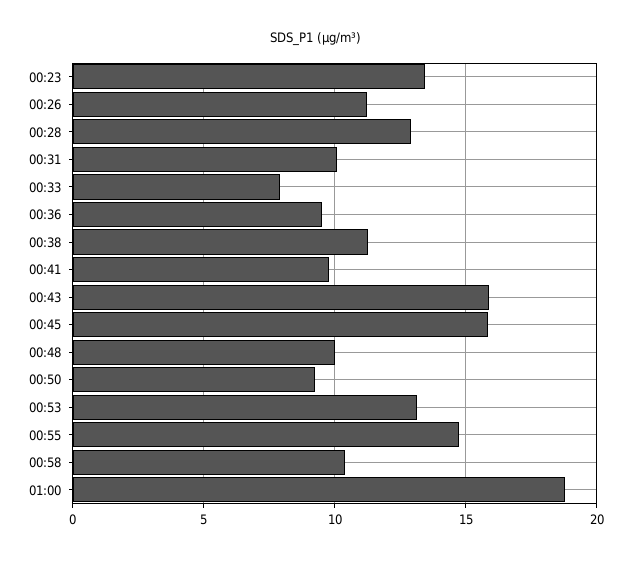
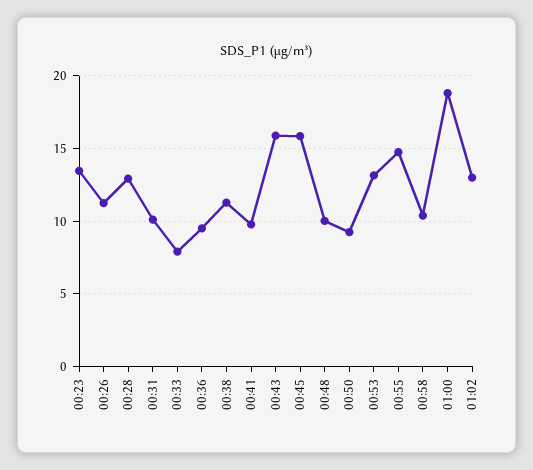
01:02: none -> 13

